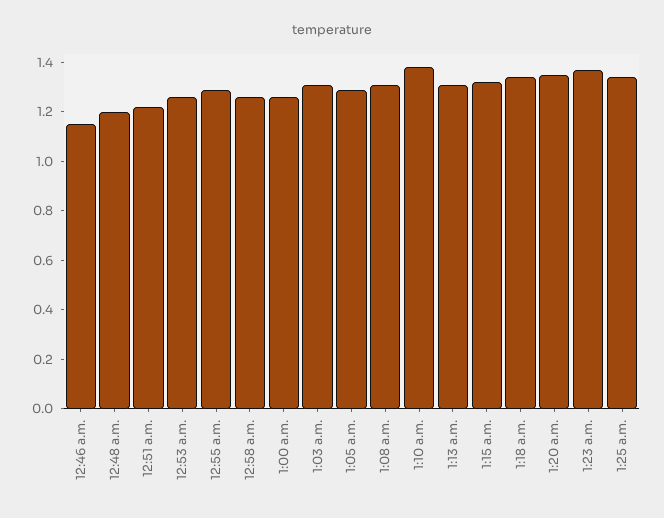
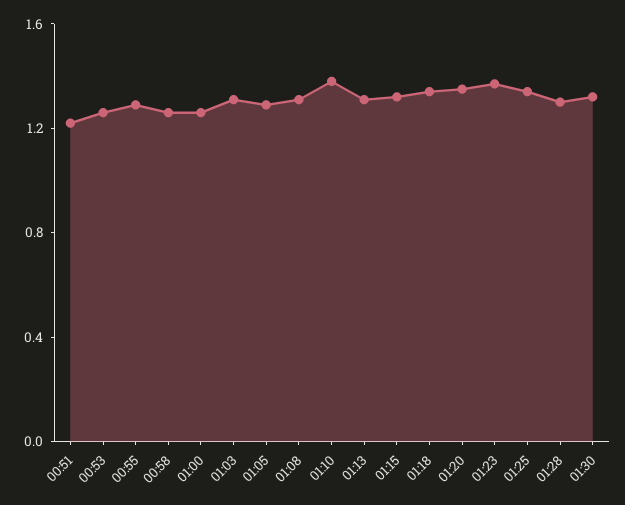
12:46 a.m.: 1.15 -> none
12:48 a.m.: 1.2 -> none
01:28: none -> 1.3
01:30: none -> 1.3

